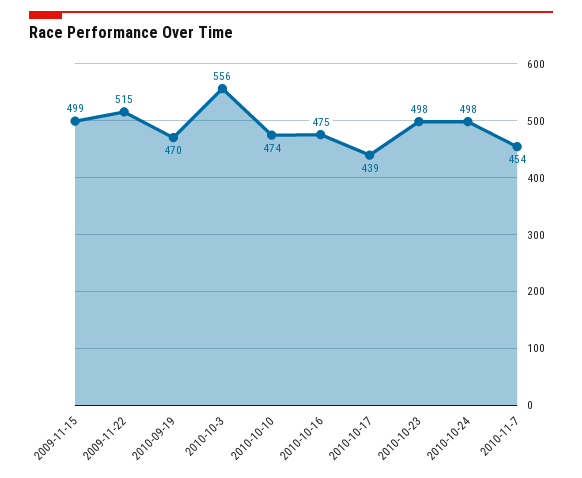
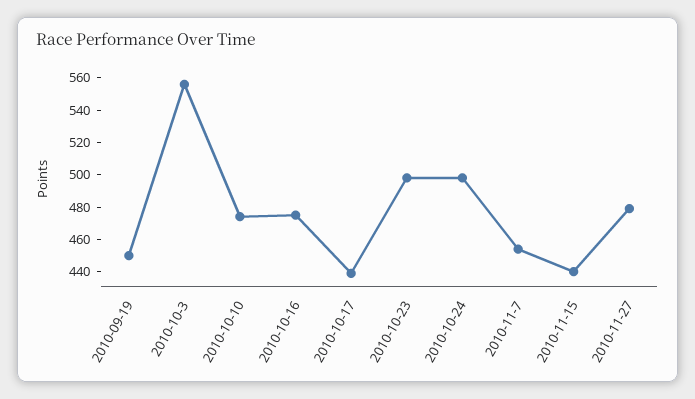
2009-11-15: 499 -> none
2009-11-22: 515 -> none
2010-09-19: 470 -> 450
2010-11-15: none -> 440
2010-11-27: none -> 480

